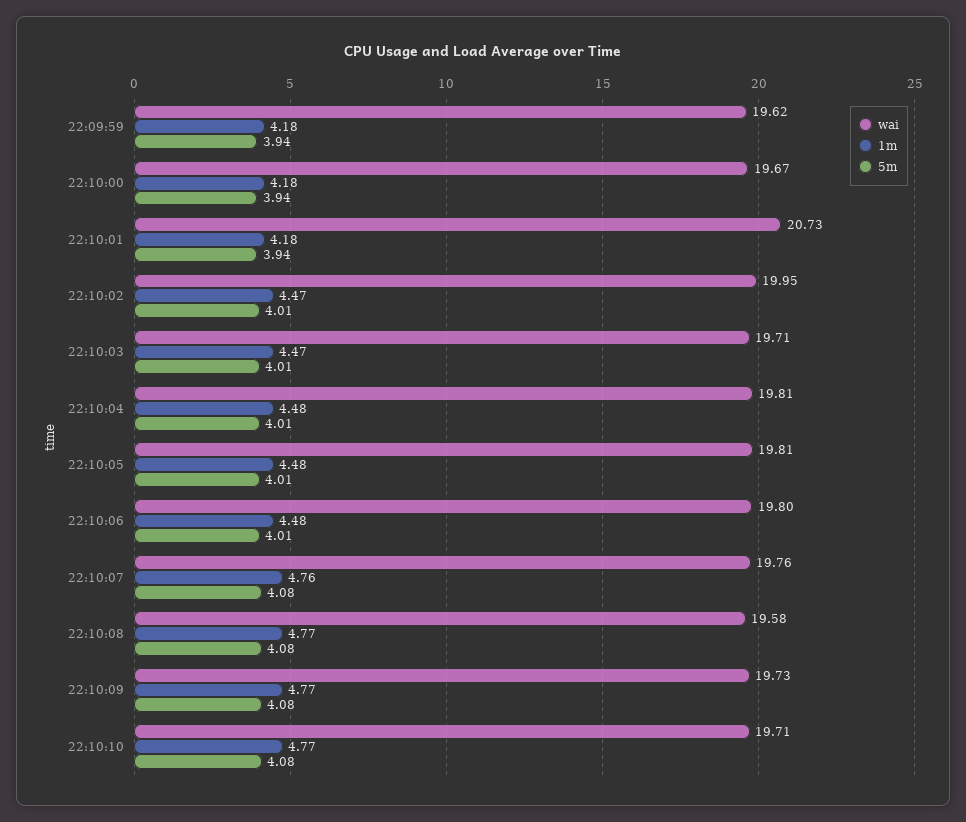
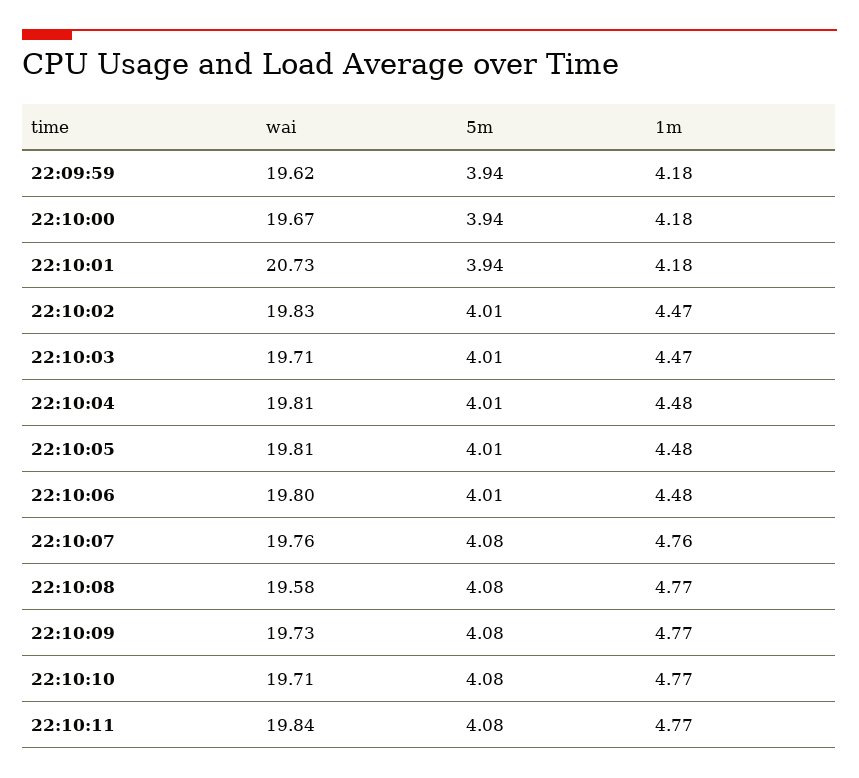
wai, 22:10:02: 19.95 -> 19.83
wai, 22:10:11: none -> 19.84
5m, 22:10:11: none -> 4.08
1m, 22:10:11: none -> 4.77

